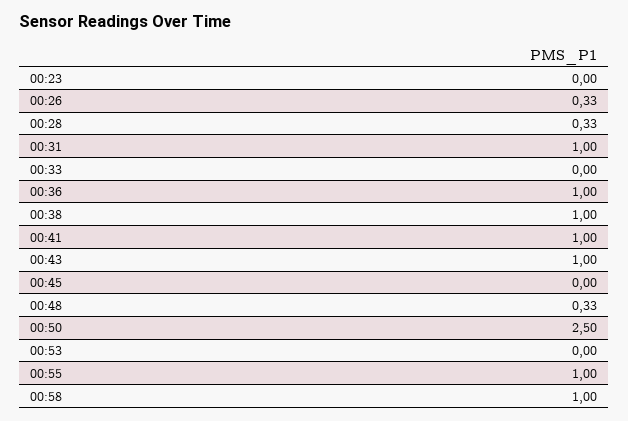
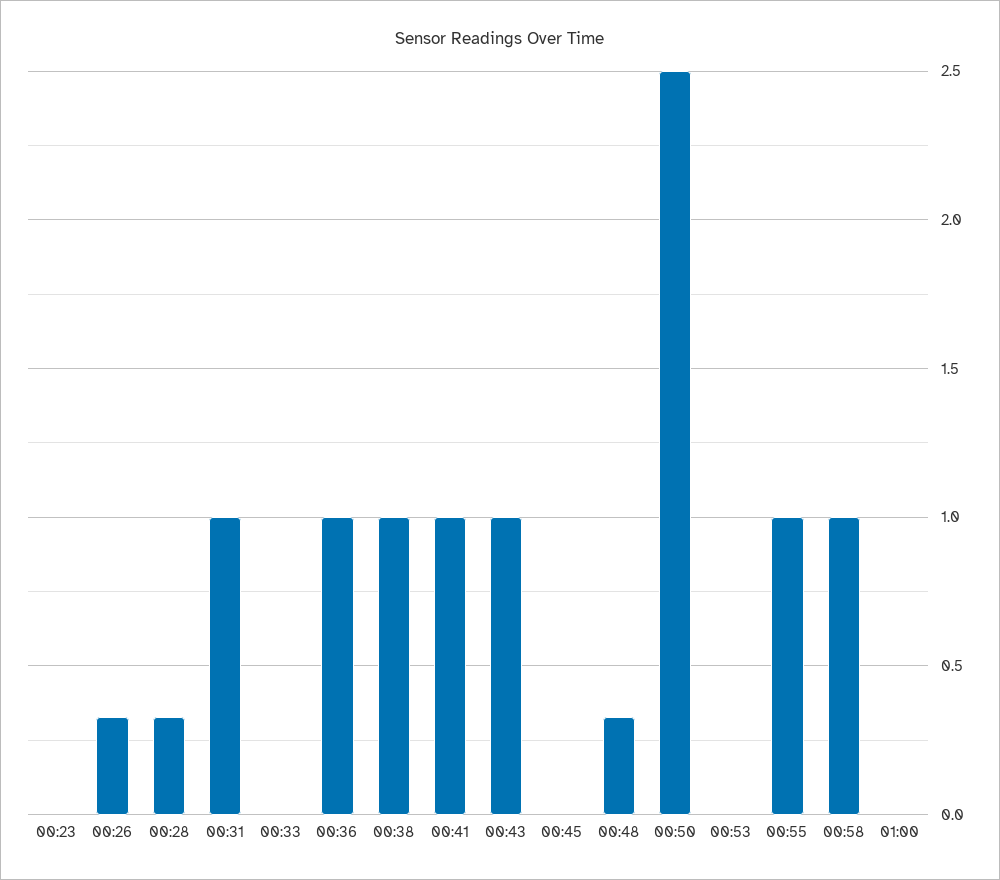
01:00: none -> 0

